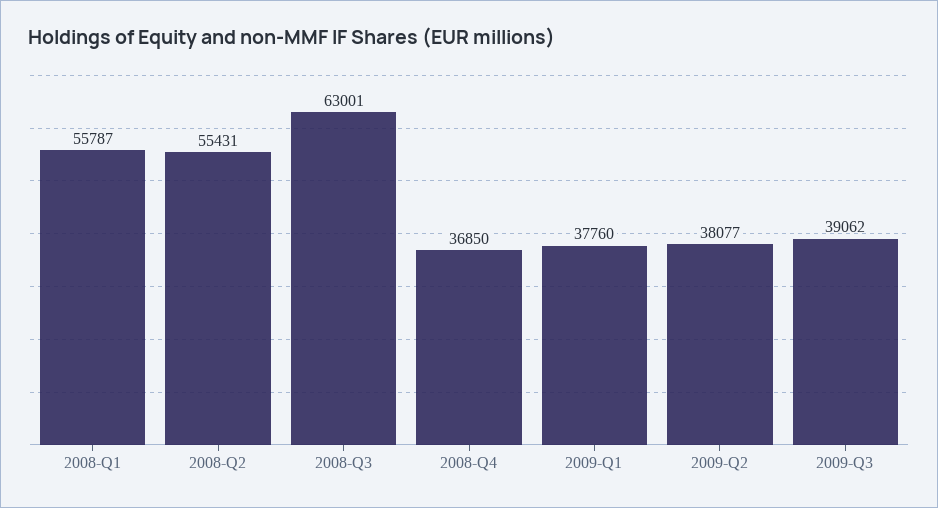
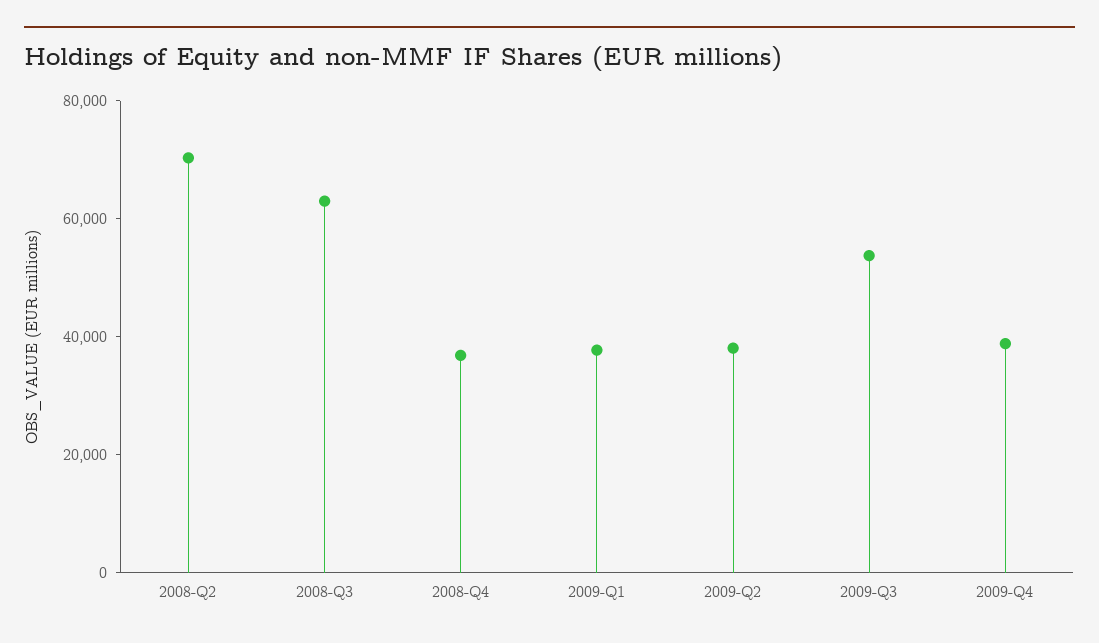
2008-Q1: 55787 -> none
2008-Q2: 55431 -> 70000
2009-Q3: 39062 -> 55000
2009-Q4: none -> 40000

